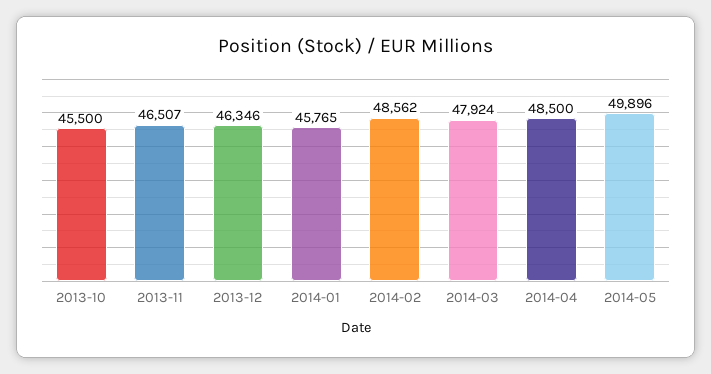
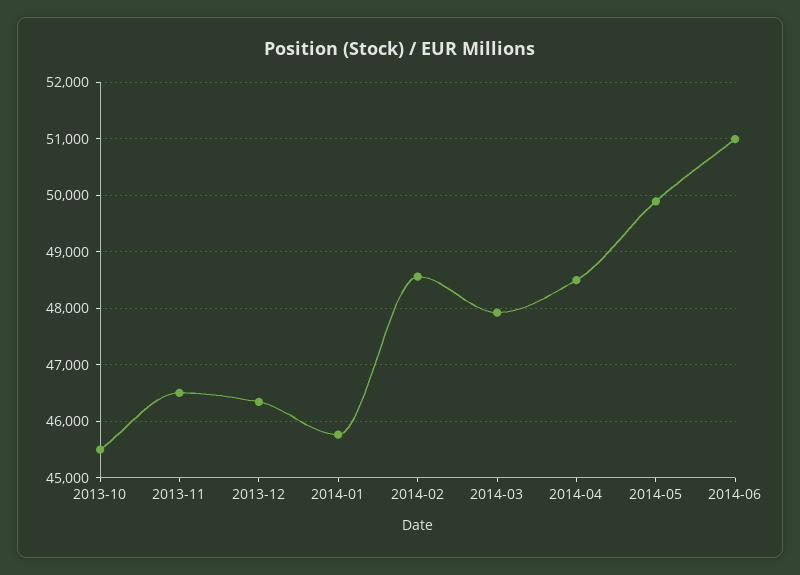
2014-06: none -> 51000

